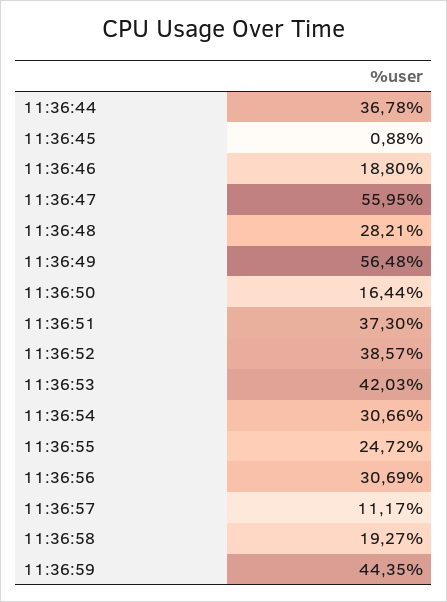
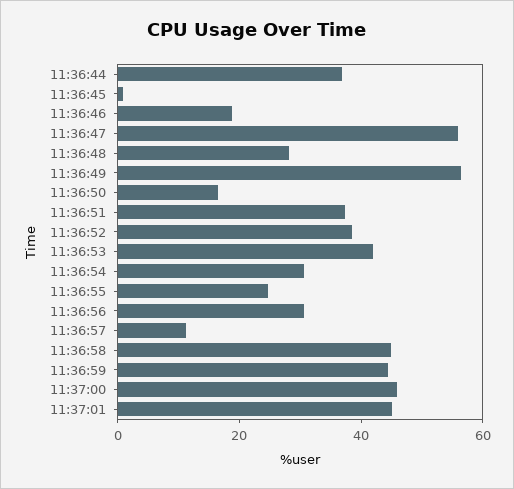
11:36:58: 19.27 -> 45
11:37:00: none -> 45
11:37:01: none -> 45

